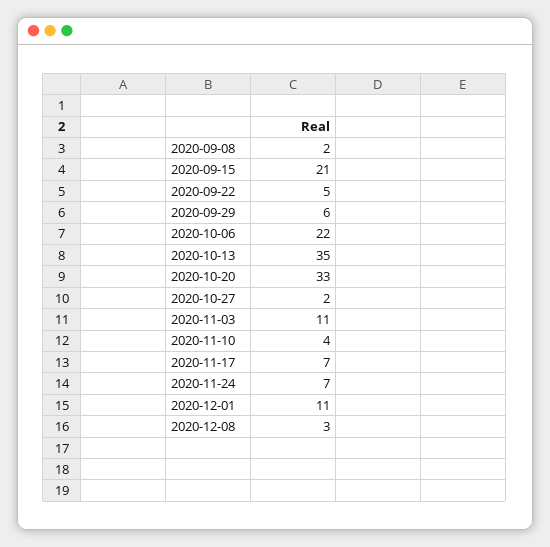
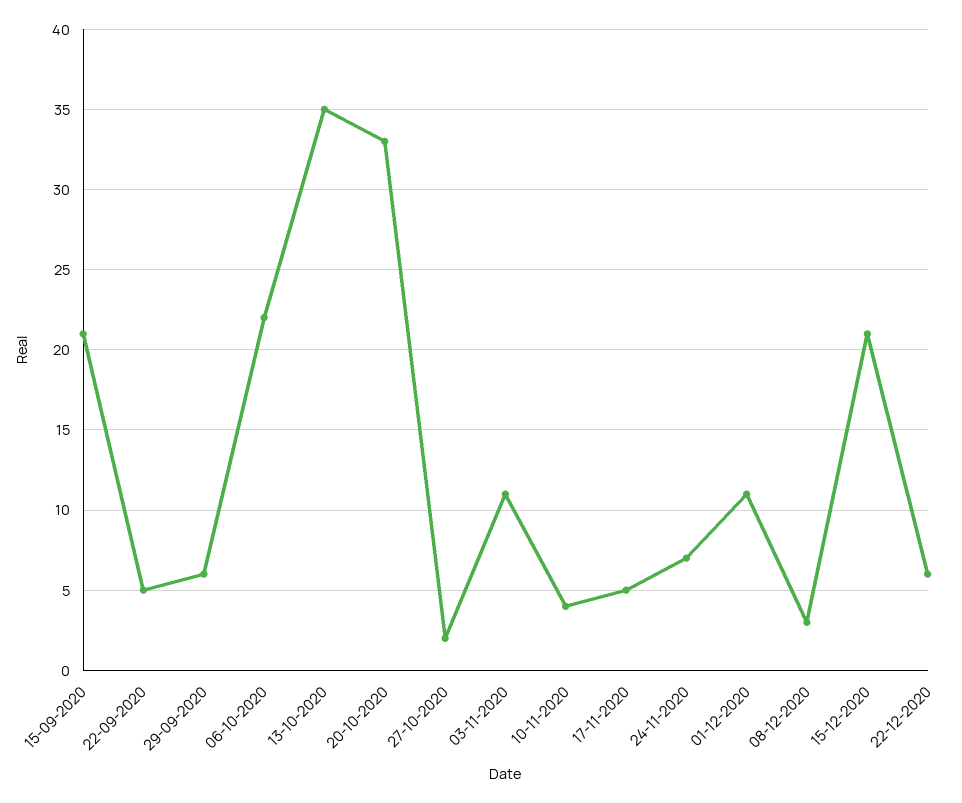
2020-09-08: 2 -> none
2020-11-17: 7 -> 5
15-12-2020: none -> 21
22-12-2020: none -> 6

